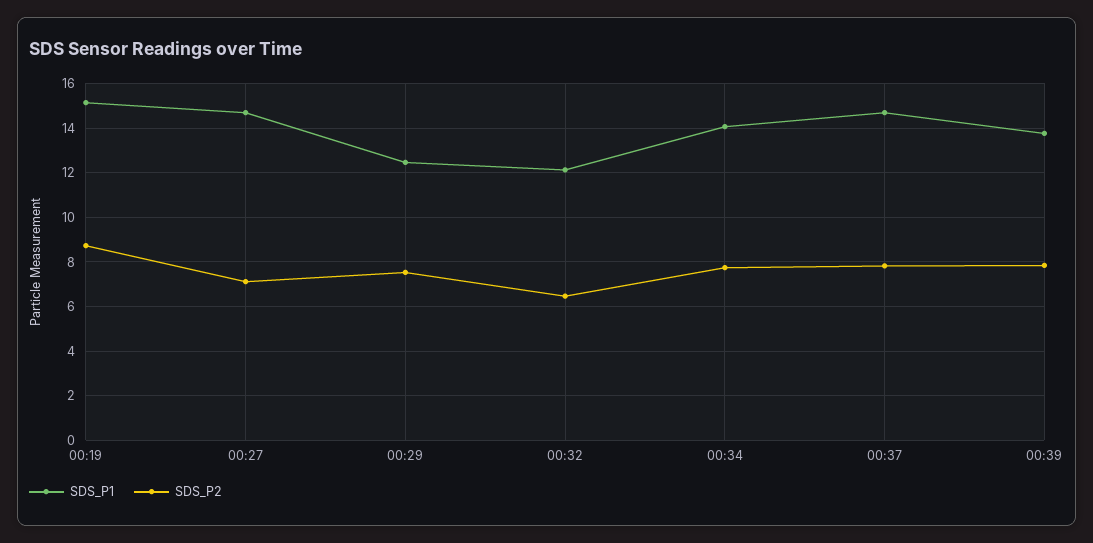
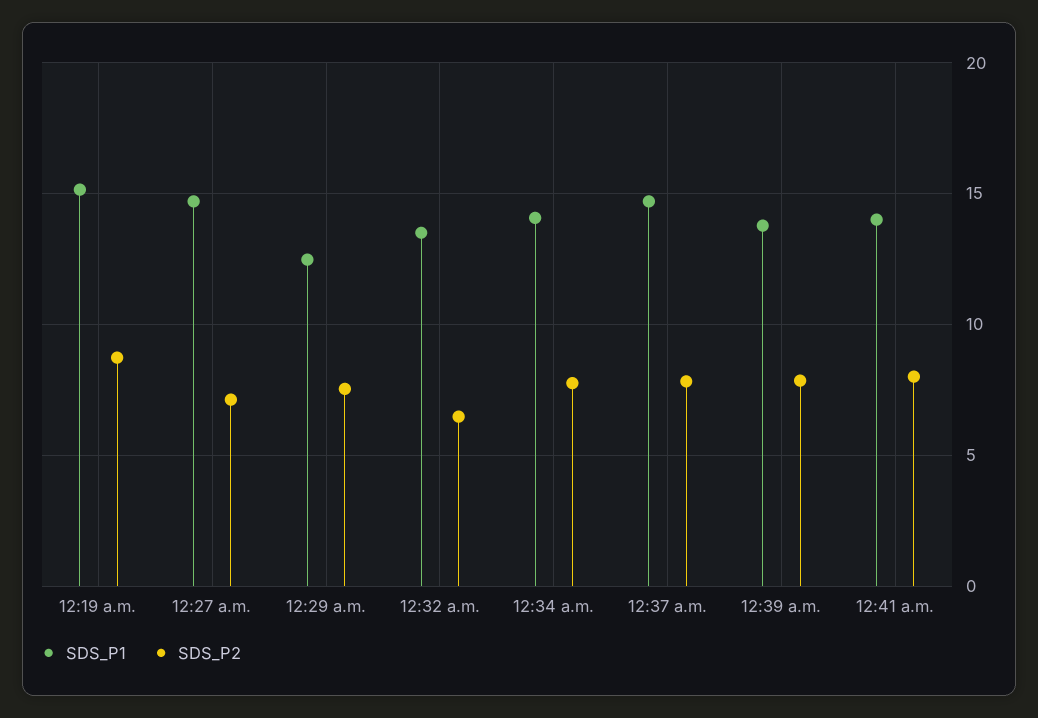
SDS_P1, 00:32: 12 -> 13.5
SDS_P1, 12:41 a.m.: none -> 14
SDS_P2, 12:41 a.m.: none -> 8

